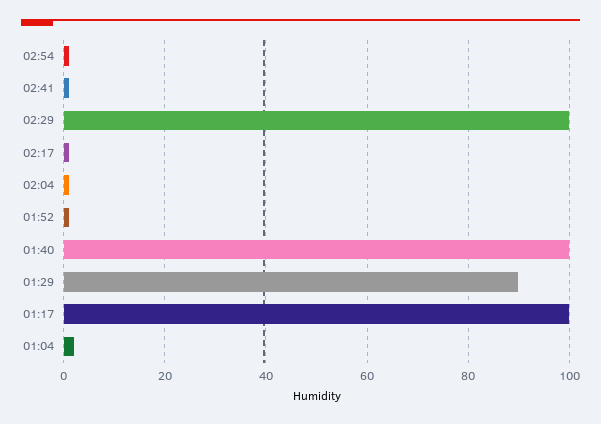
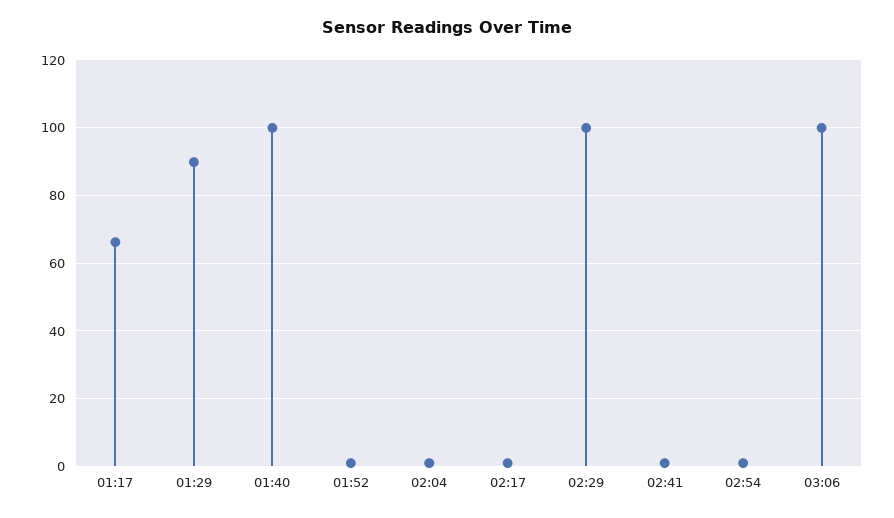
01:17: 100 -> 66
01:04: 2 -> none
03:06: none -> 100

